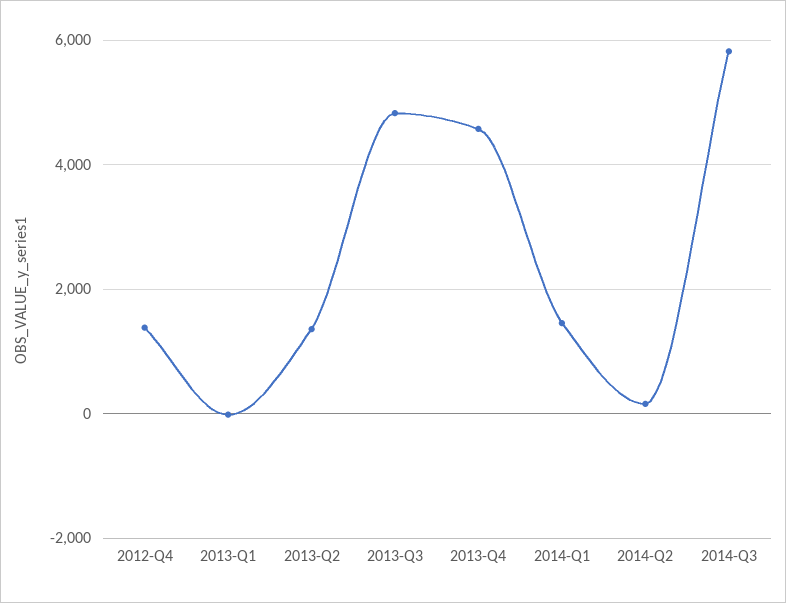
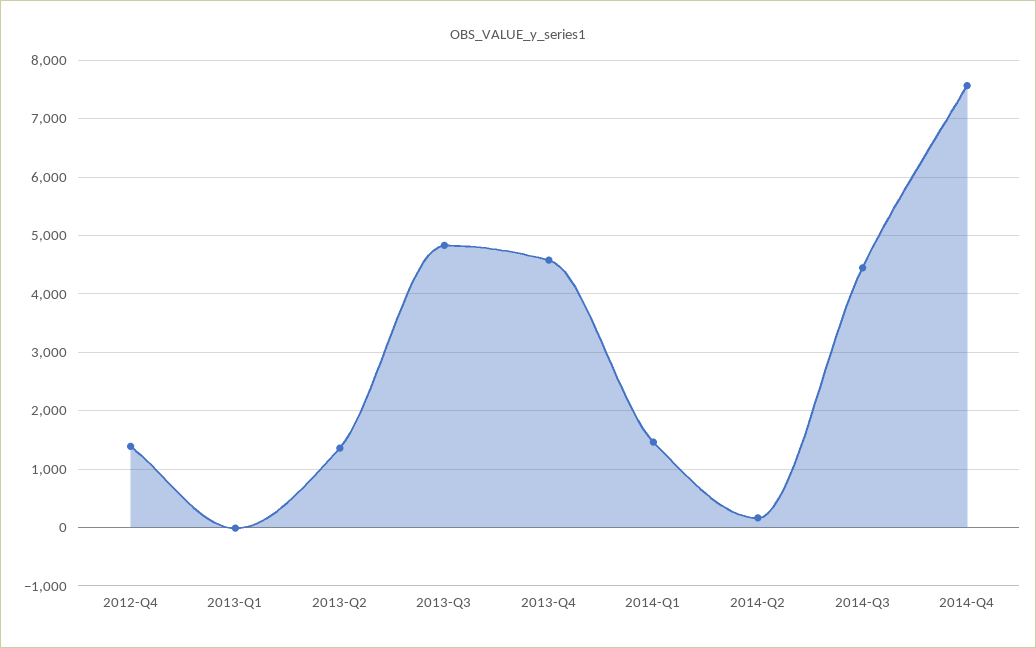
2014-Q3: 5800 -> 4400
2014-Q4: none -> 7600

